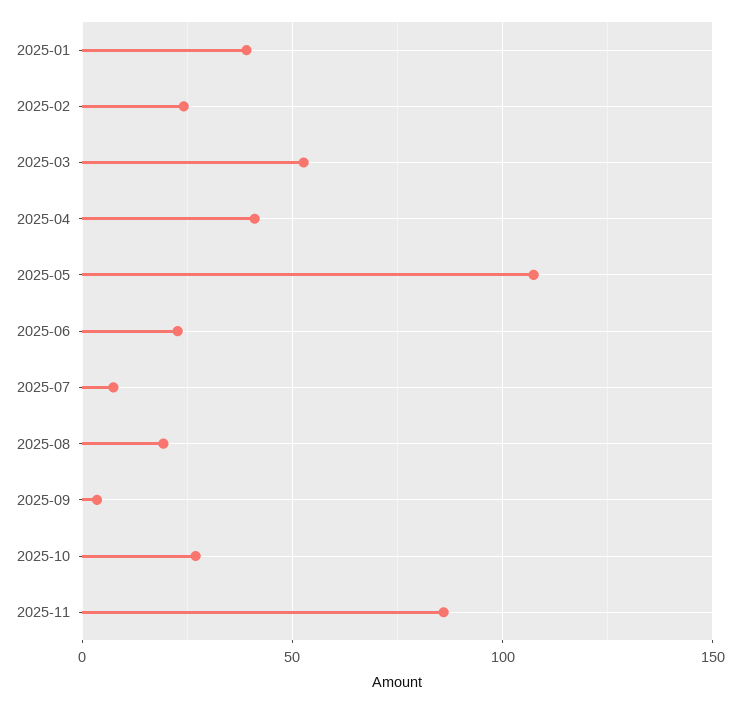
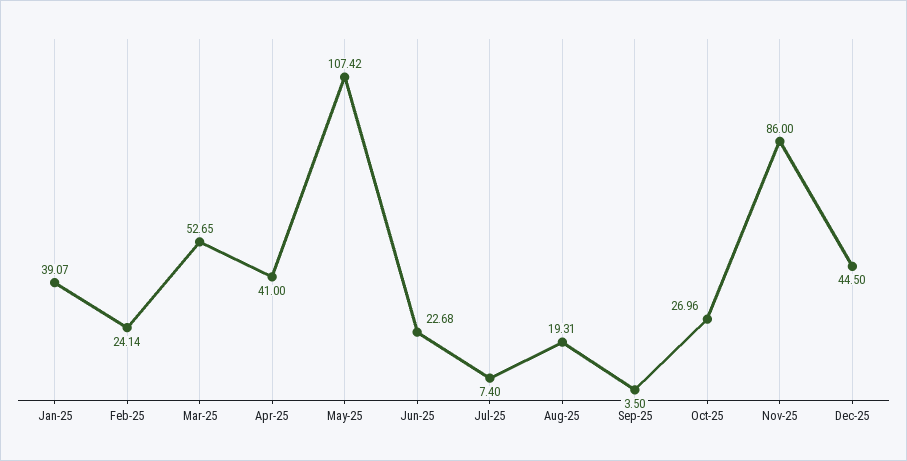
Dec-25: none -> 44.5

